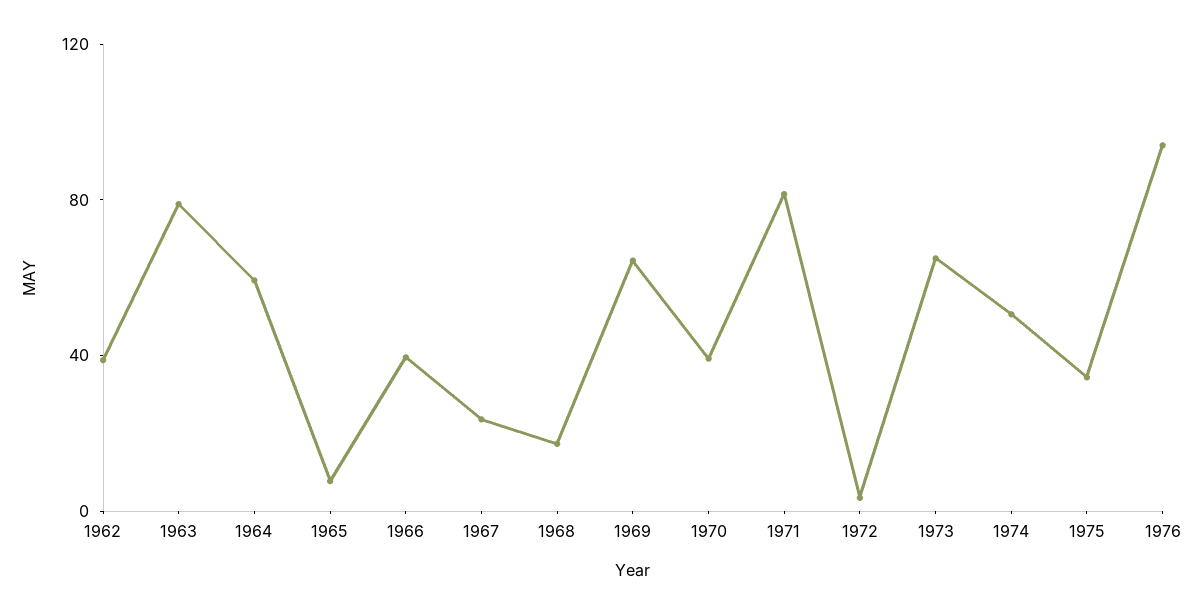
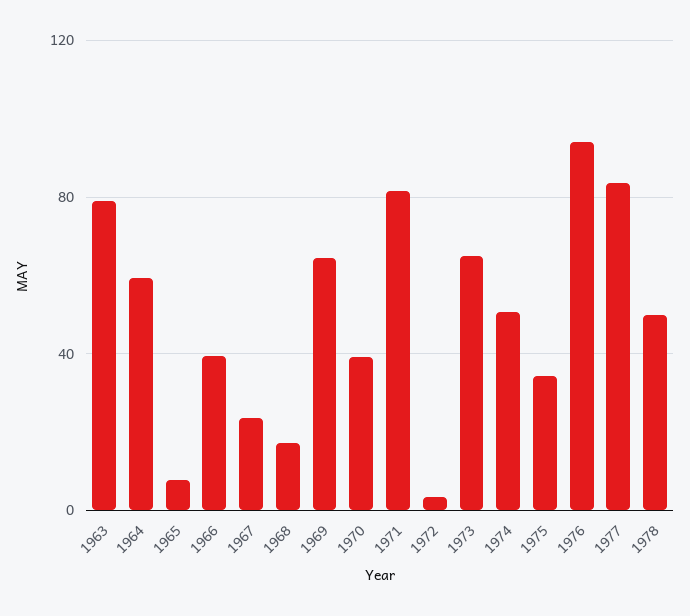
1962: 40 -> none
1977: none -> 85
1978: none -> 50

